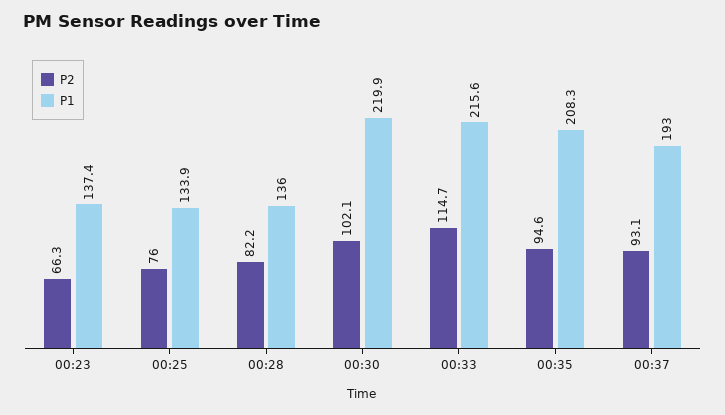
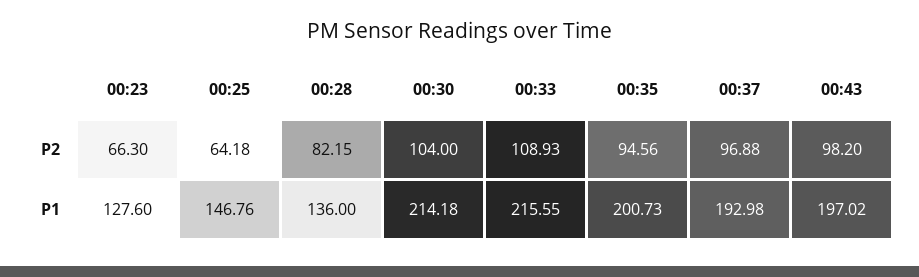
P1, 00:23: 137.4 -> 127.6
P2, 00:25: 76 -> 64.18
P1, 00:25: 133.9 -> 146.76
P2, 00:30: 102.1 -> 104
P1, 00:30: 219.9 -> 214.18
P2, 00:33: 114.7 -> 108.93
P1, 00:35: 208.3 -> 200.73
P2, 00:37: 93.1 -> 96.88
P2, 00:43: none -> 98.2
P1, 00:43: none -> 197.02

